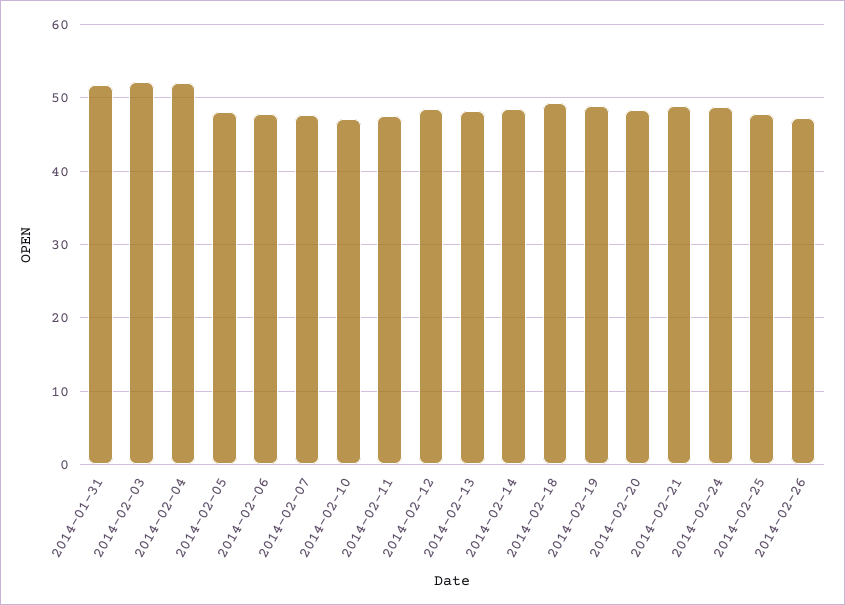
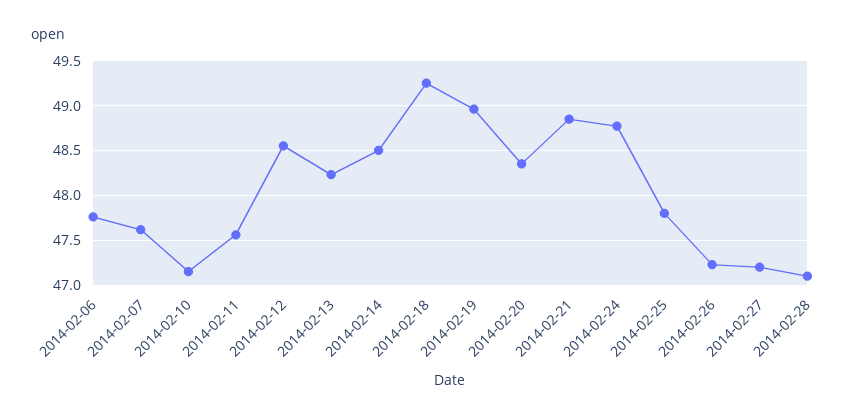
2014-01-31: 52 -> none
2014-02-03: 52 -> none
2014-02-04: 52 -> none
2014-02-05: 48 -> none
2014-02-27: none -> 47.2
2014-02-28: none -> 47.1

